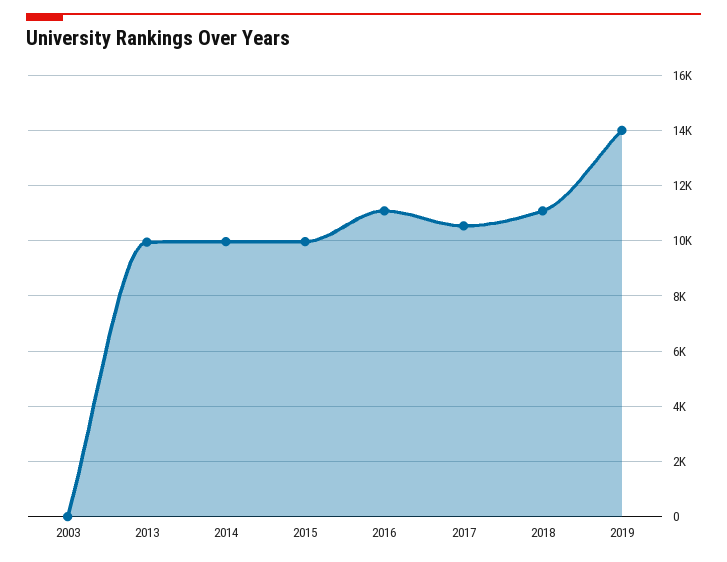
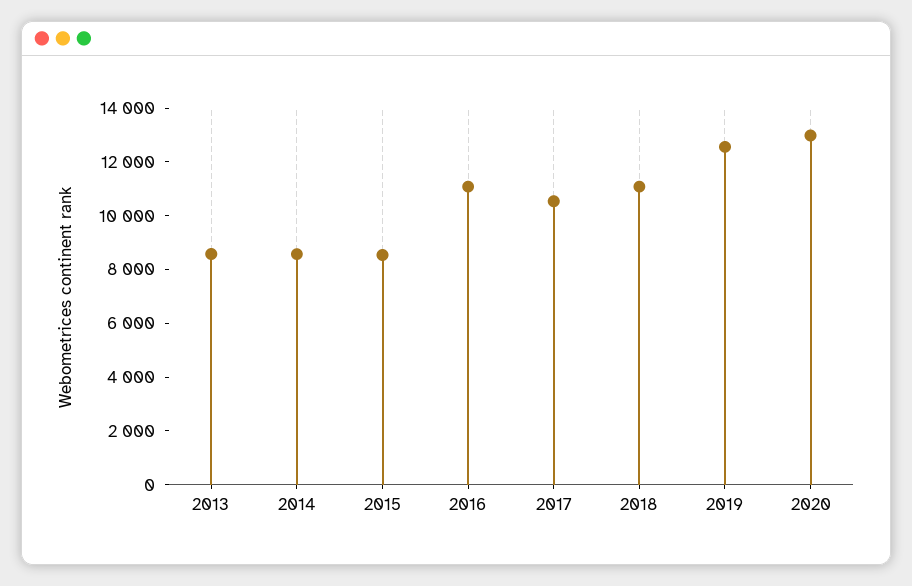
2003: 0 -> none
2013: 10000 -> 8500
2014: 10000 -> 8500
2015: 10000 -> 8500
2019: 14000 -> 12500
2020: none -> 13000

